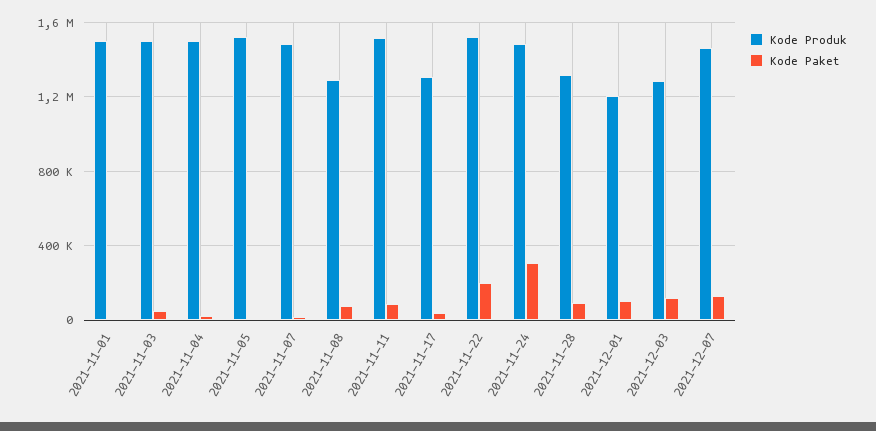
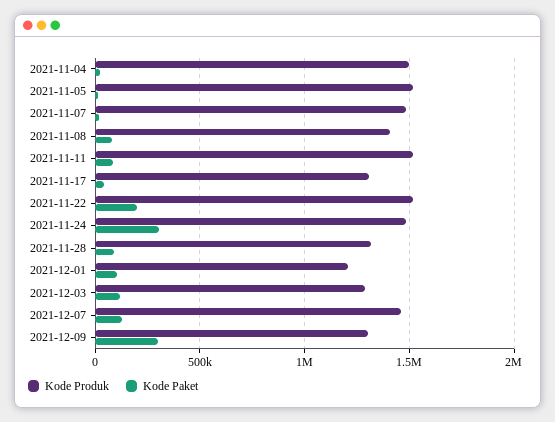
Kode Produk, 2021-11-01: 1500000 -> none
Kode Paket, 2021-11-01: 0 -> none
Kode Produk, 2021-11-03: 1500000 -> none
Kode Paket, 2021-11-03: 50000 -> none
Kode Produk, 2021-11-08: 1300000 -> 1400000
Kode Produk, 2021-12-09: none -> 1300000
Kode Paket, 2021-12-09: none -> 300000

